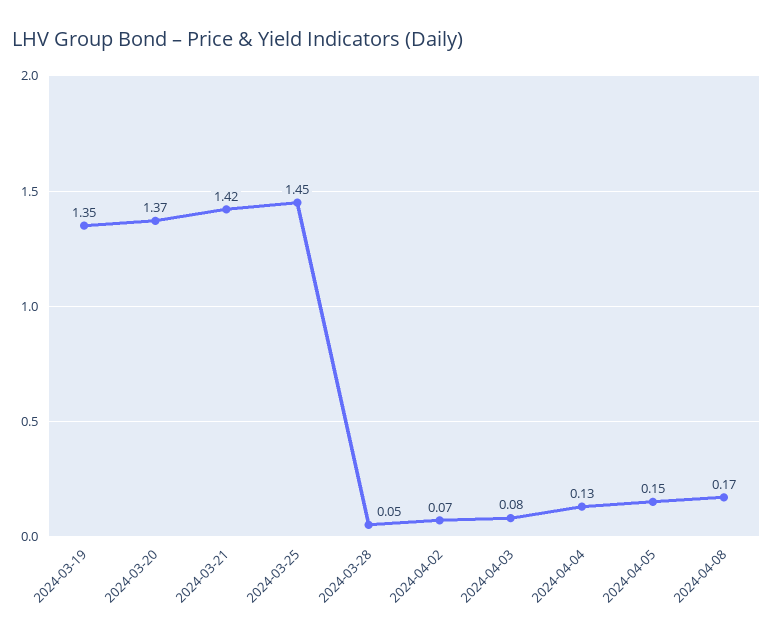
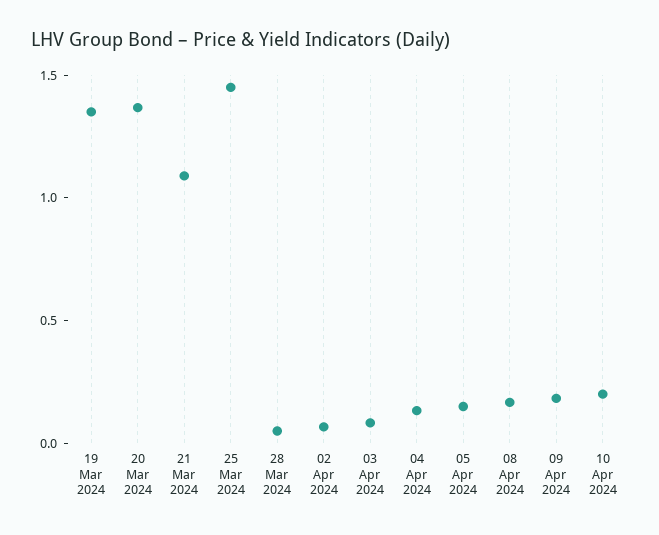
2024-03-21: 1.42 -> 1.1
09 Apr 2024: none -> 0.2
10 Apr 2024: none -> 0.2

